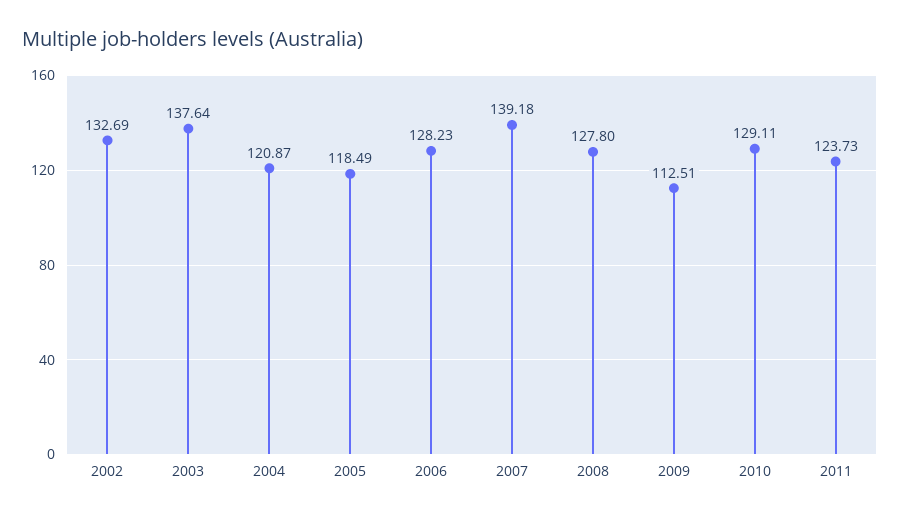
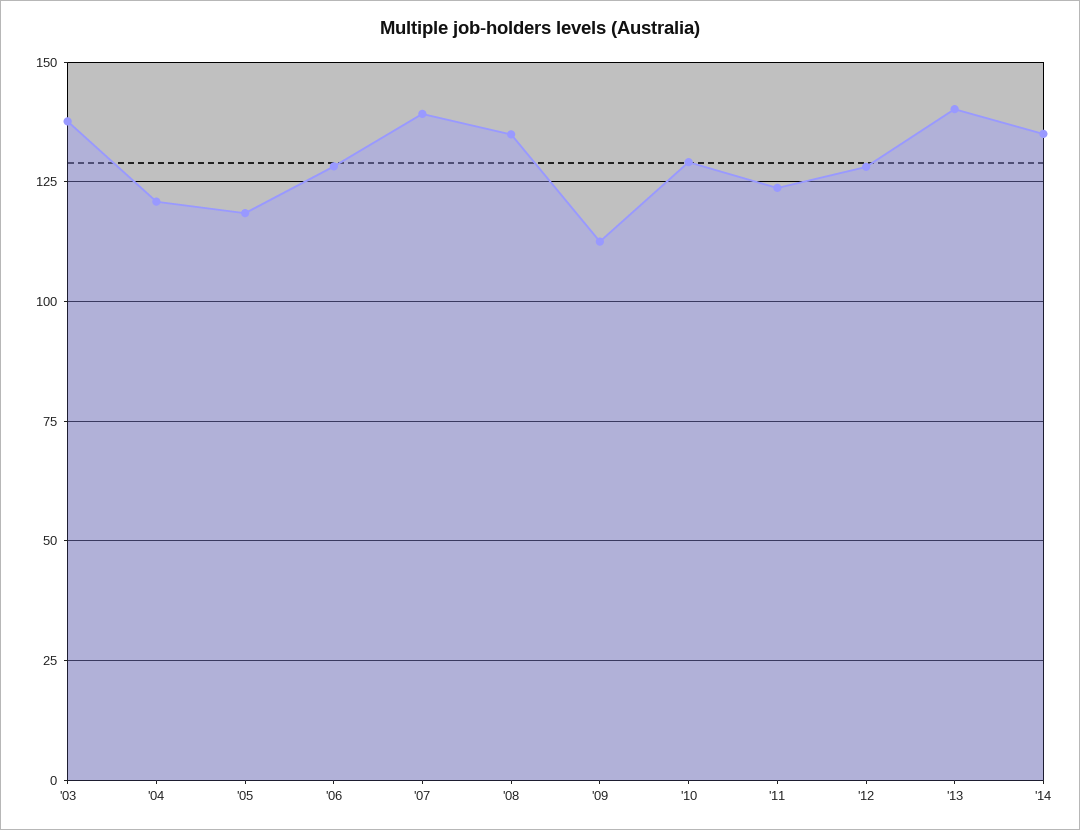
2002: 132.69 -> none
2008: 127.8 -> 135
'12: none -> 127.5
'13: none -> 140
'14: none -> 135

